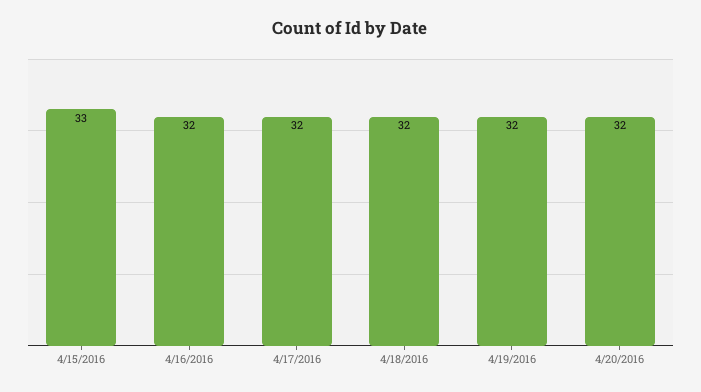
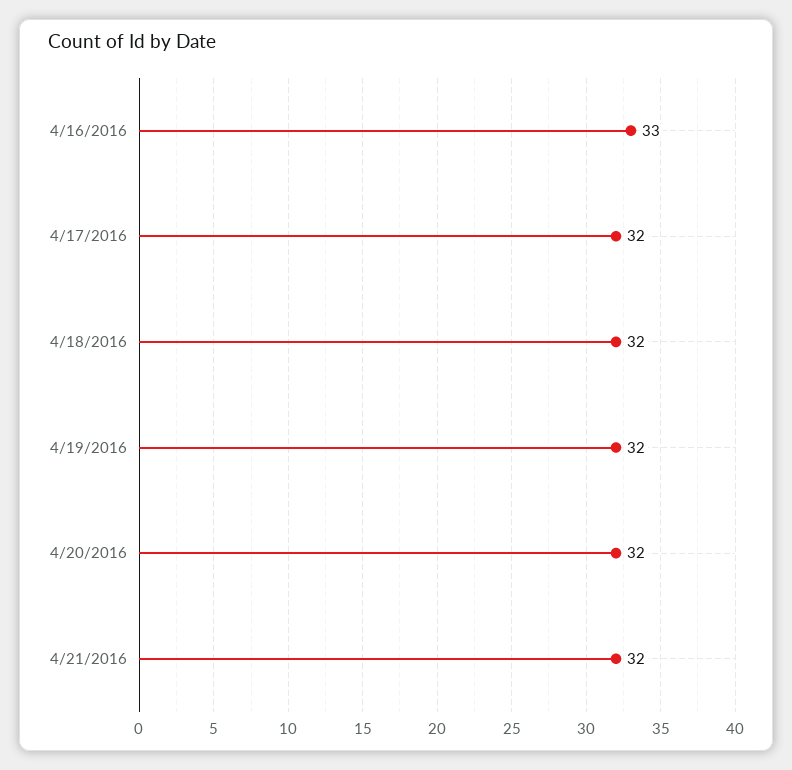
4/15/2016: 33 -> none
4/16/2016: 32 -> 33
4/21/2016: none -> 32

